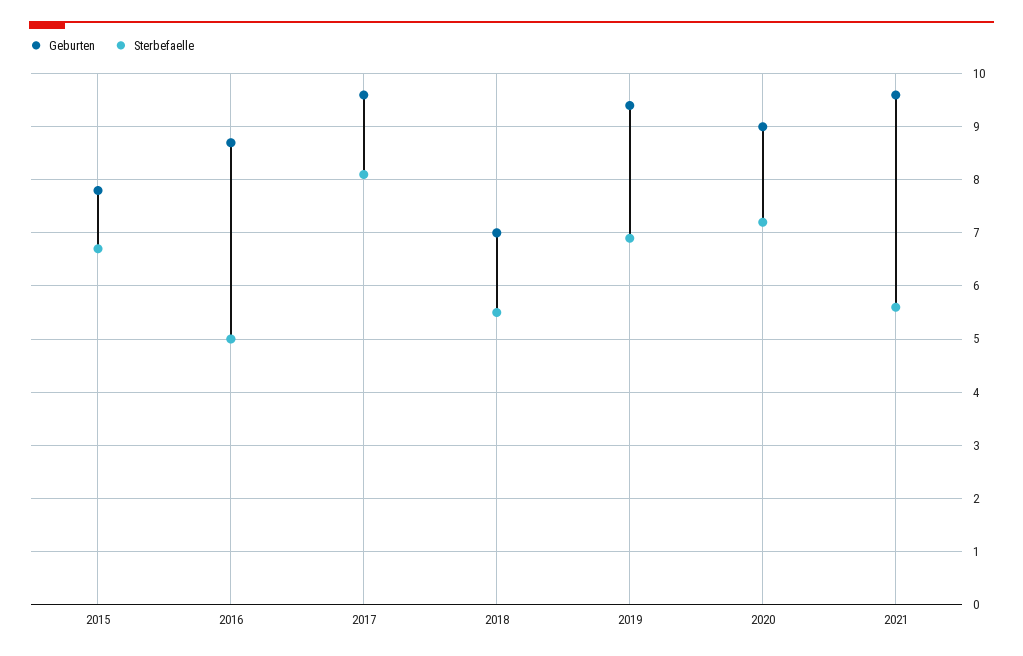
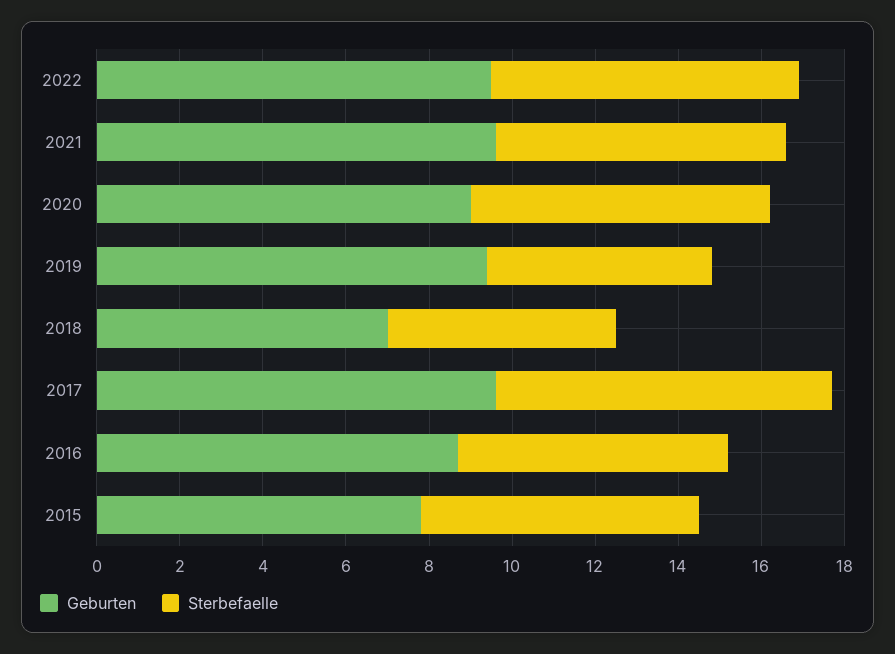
Sterbefaelle, 2016: 5 -> 6.5
Sterbefaelle, 2019: 7 -> 5.5
Sterbefaelle, 2021: 5.5 -> 7
Geburten, 2022: none -> 9.5
Sterbefaelle, 2022: none -> 7.5

